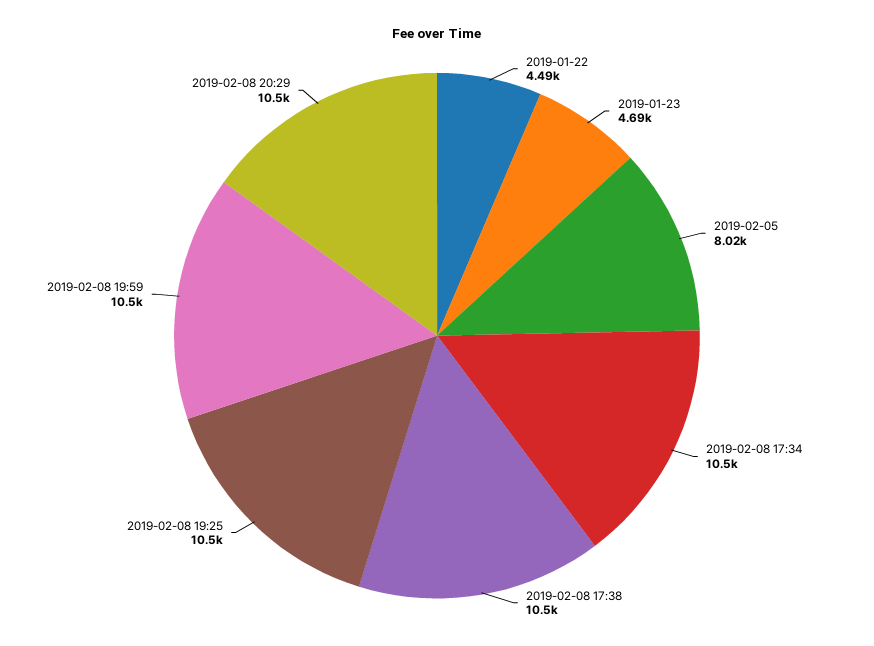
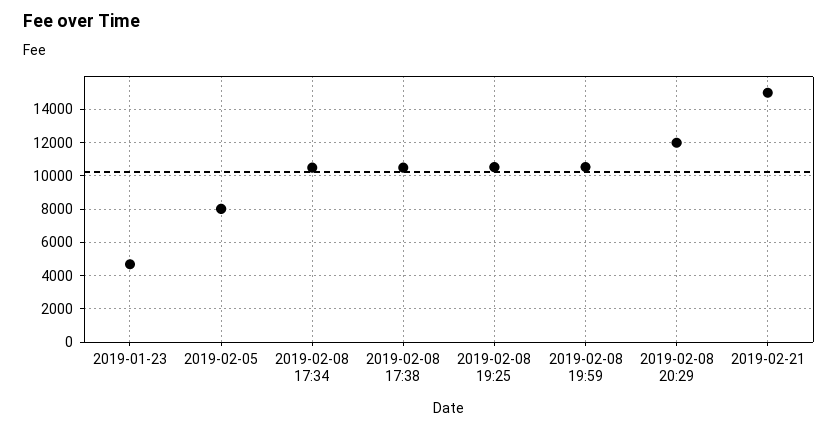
2019-01-22: 4490 -> none
2019-02-08 20:29: 10500 -> 12000
2019-02-21: none -> 15000

